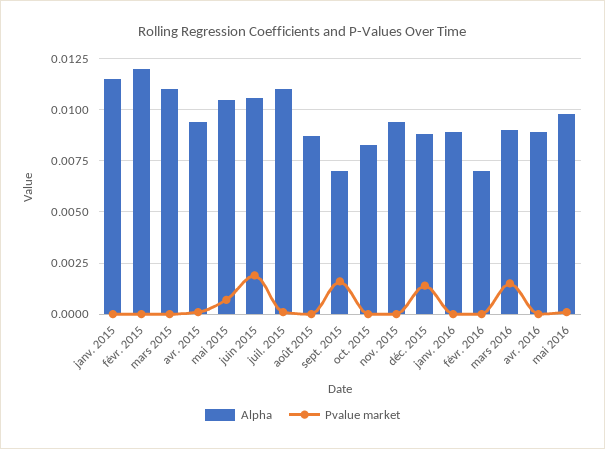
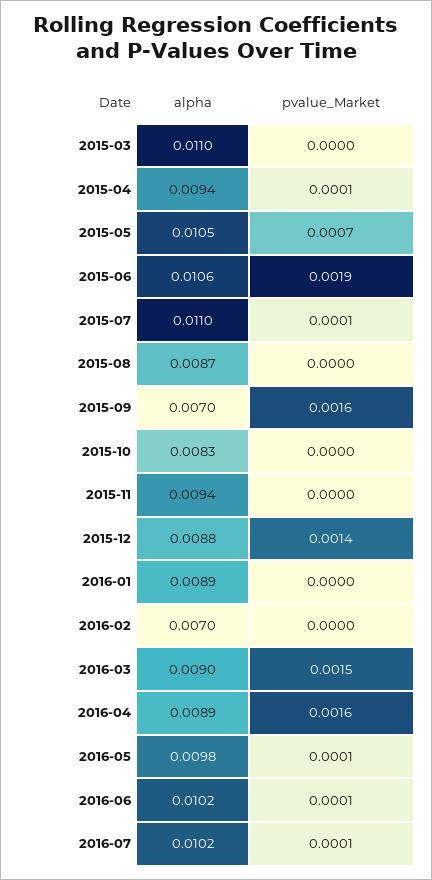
Alpha, janv. 2015: 0.0115 -> none
Pvalue market, janv. 2015: 0 -> none
Alpha, févr. 2015: 0.012 -> none
Pvalue market, févr. 2015: 0 -> none
Pvalue market, avr. 2016: 0 -> 0.0016
Alpha, 2016-06: none -> 0.0102
Pvalue market, 2016-06: none -> 0.0001
Alpha, 2016-07: none -> 0.0102
Pvalue market, 2016-07: none -> 0.0001

